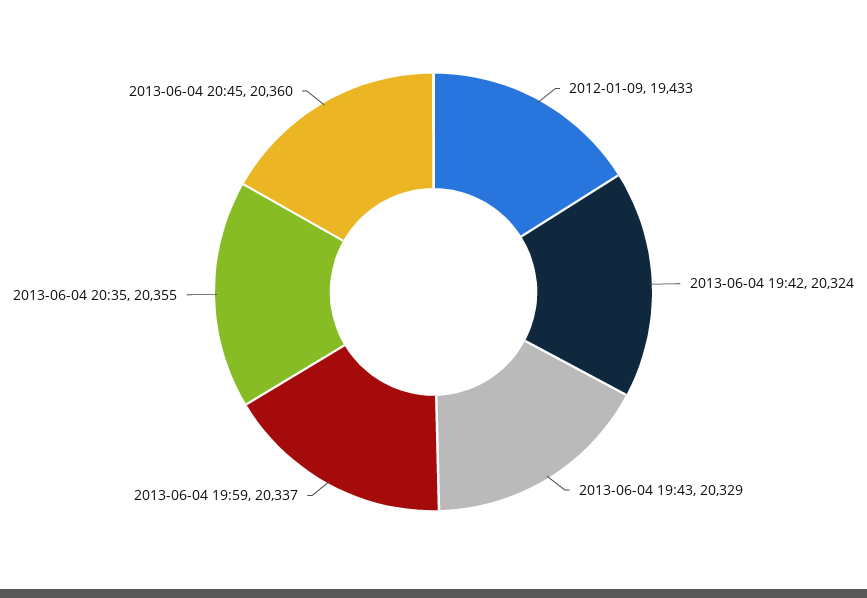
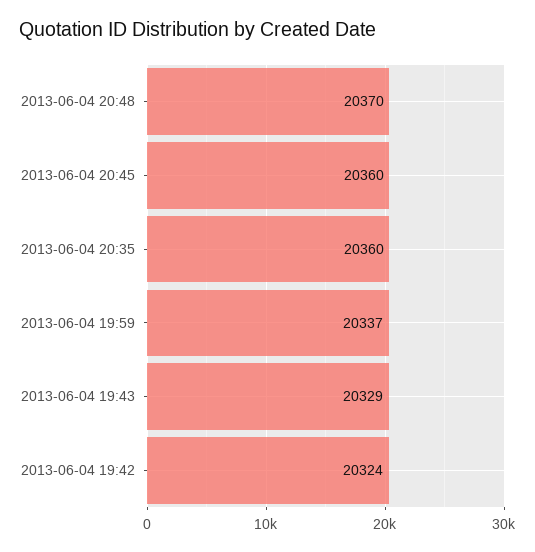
2012-01-09: 19433 -> none
2013-06-04 20:35: 20355 -> 20360
2013-06-04 20:48: none -> 20370

